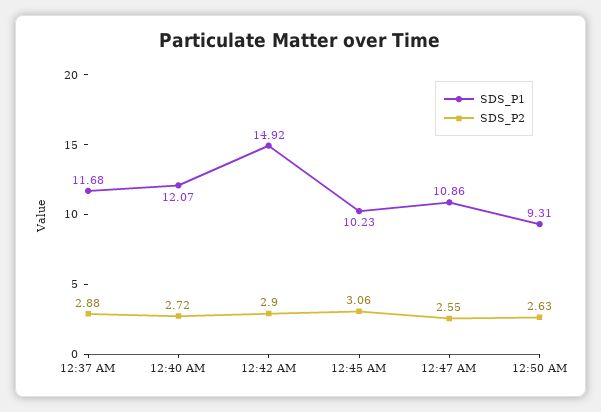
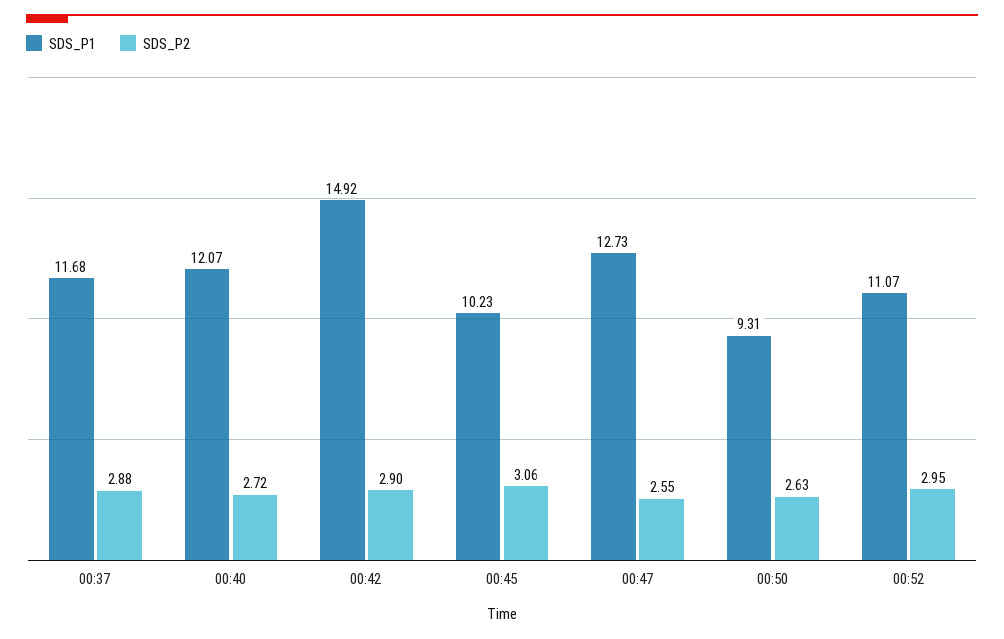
SDS_P1, 12:47 AM: 10.86 -> 12.73
SDS_P1, 00:52: none -> 11.07
SDS_P2, 00:52: none -> 2.95

